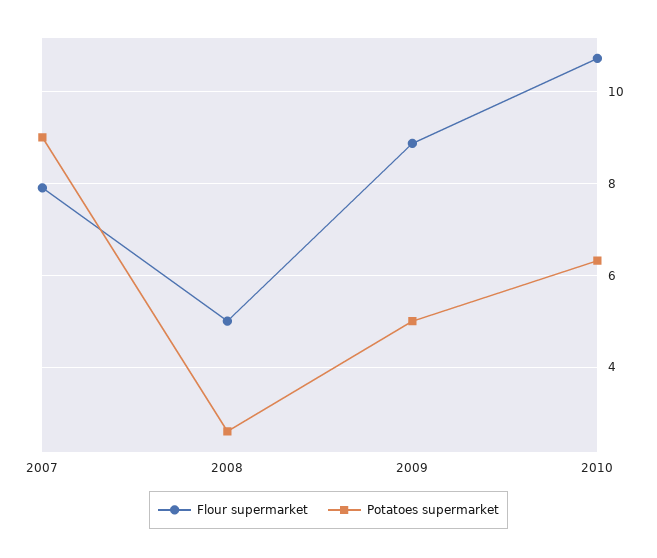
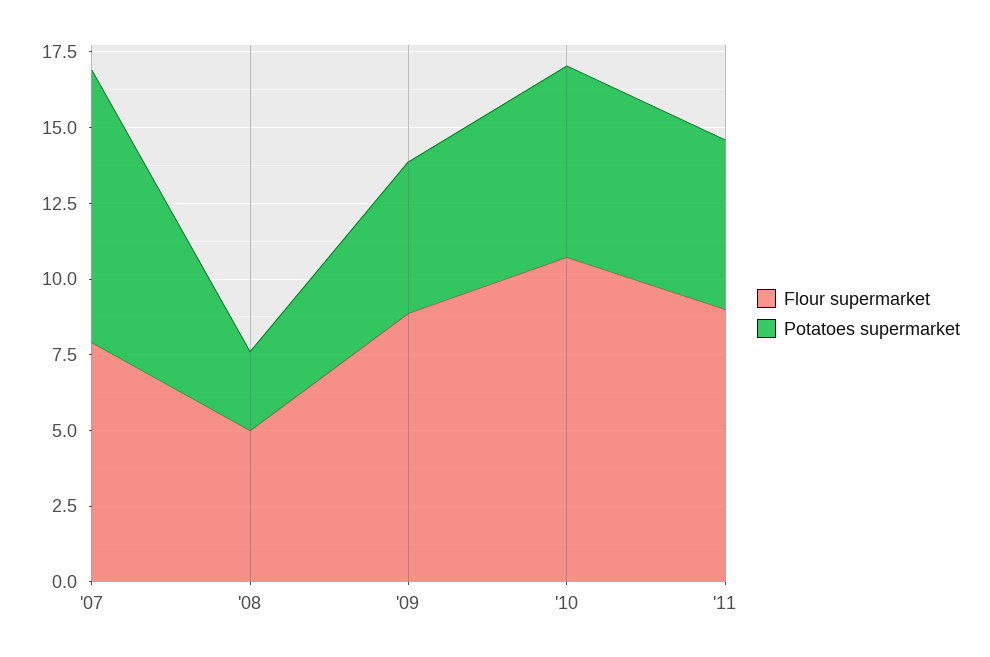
Flour supermarket, '11: none -> 9
Potatoes supermarket, '11: none -> 5.5

